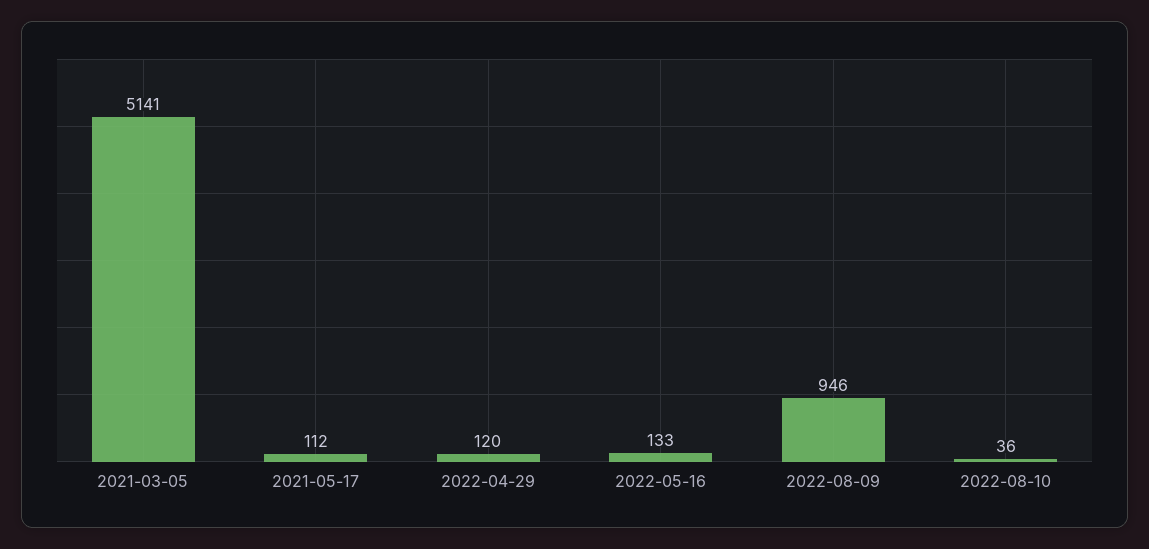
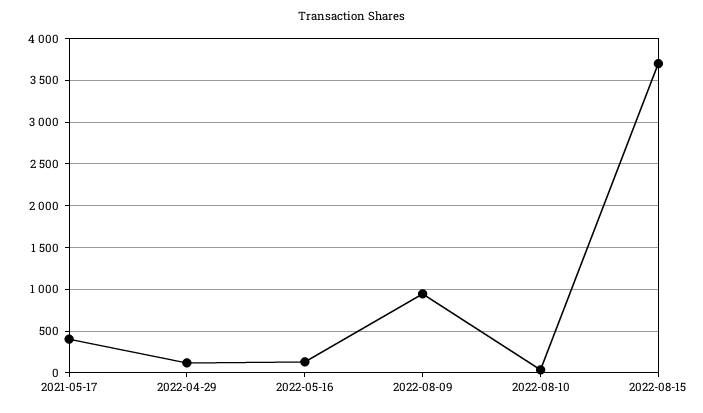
2021-03-05: 5141 -> none
2021-05-17: 112 -> 400
2022-08-15: none -> 3700

